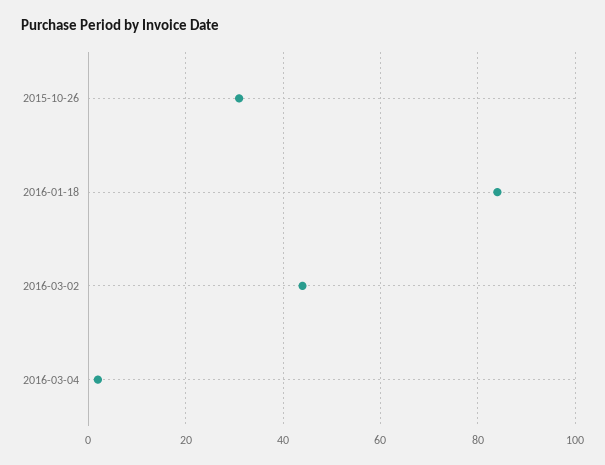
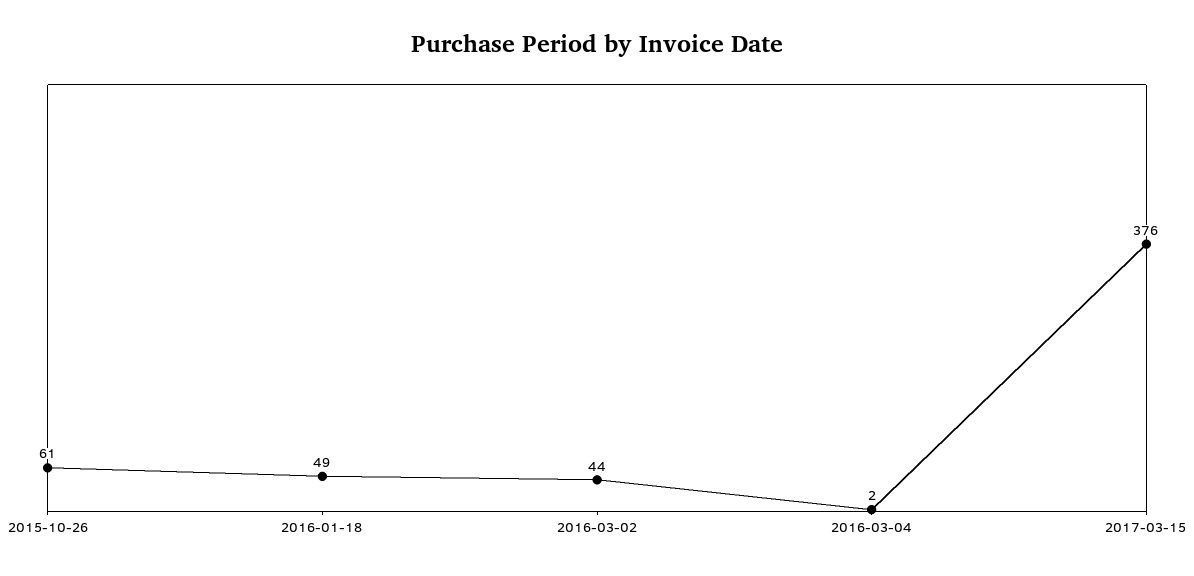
2015-10-26: 30 -> 61
2016-01-18: 85 -> 49
2017-03-15: none -> 376

